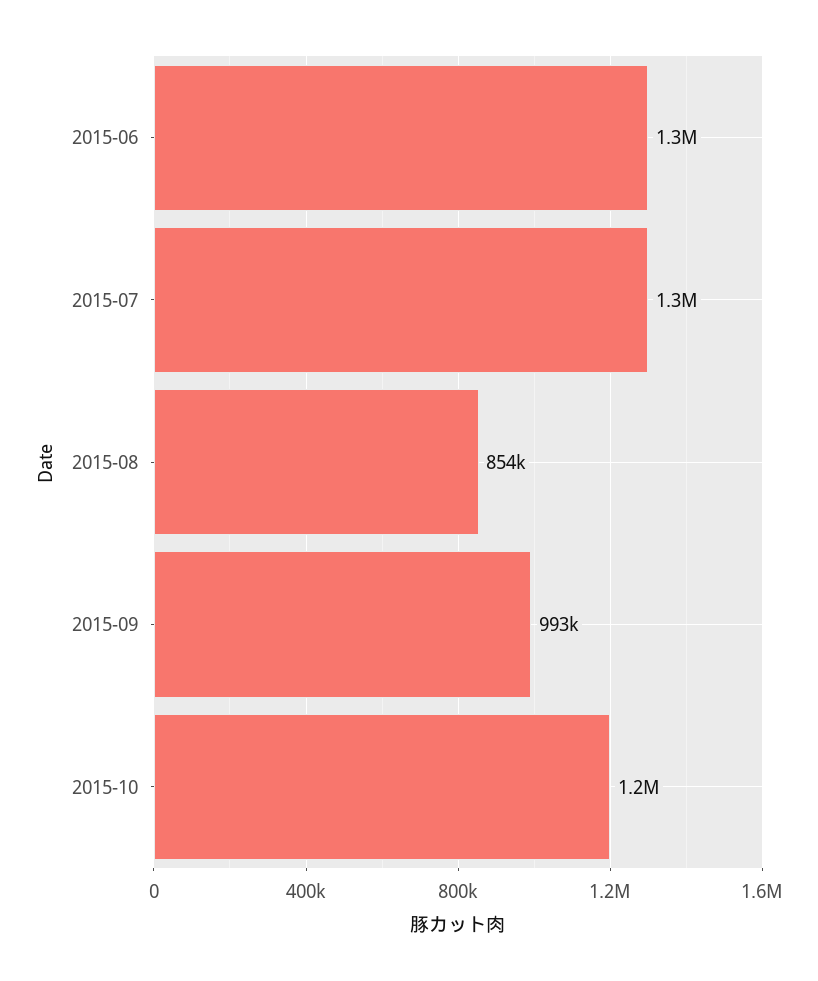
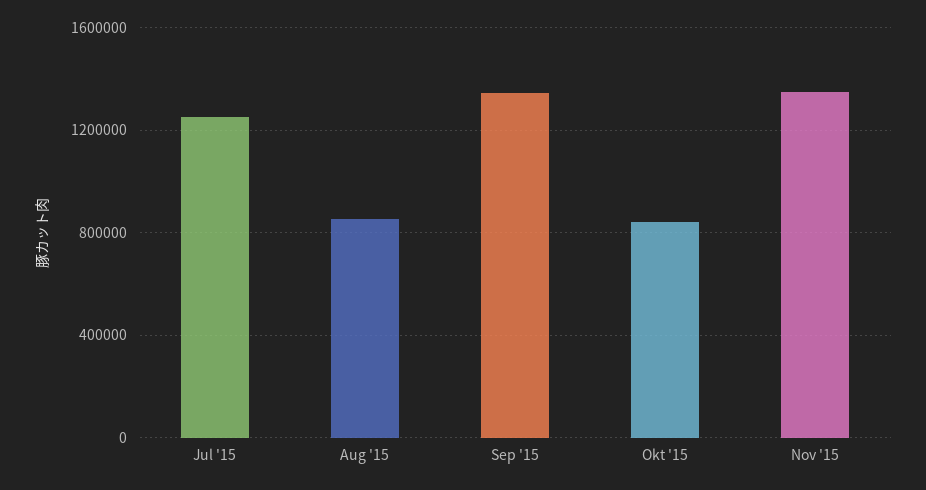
2015-06: 1300000 -> none
2015-09: 993000 -> 1350000
2015-10: 1200000 -> 850000
Nov '15: none -> 1350000

